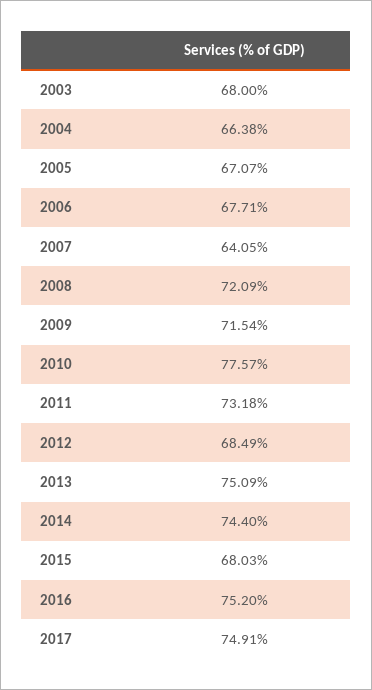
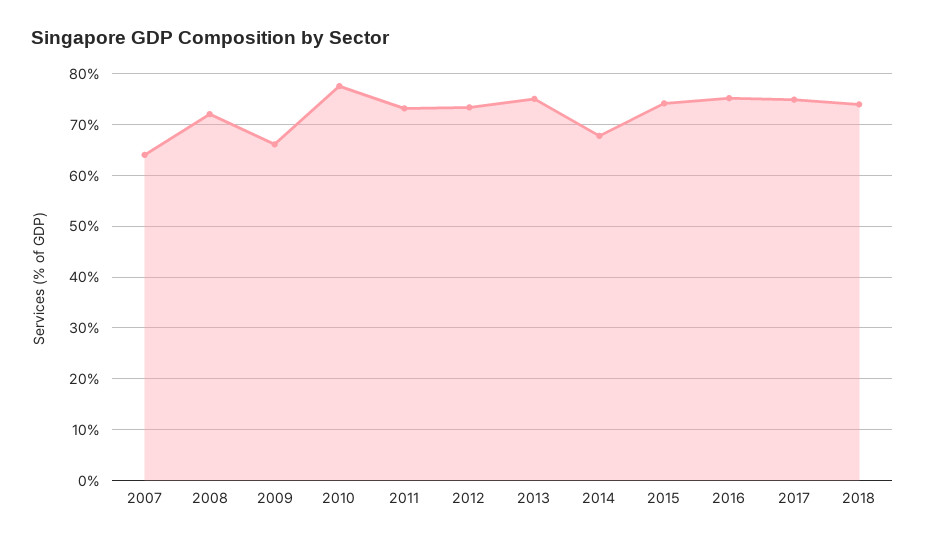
2003: 68 -> none
2004: 66.38 -> none
2005: 67.07 -> none
2006: 67.71 -> none
2009: 71.54 -> 66
2012: 68.49 -> 74
2014: 74.4 -> 68
2015: 68.03 -> 74
2018: none -> 74

